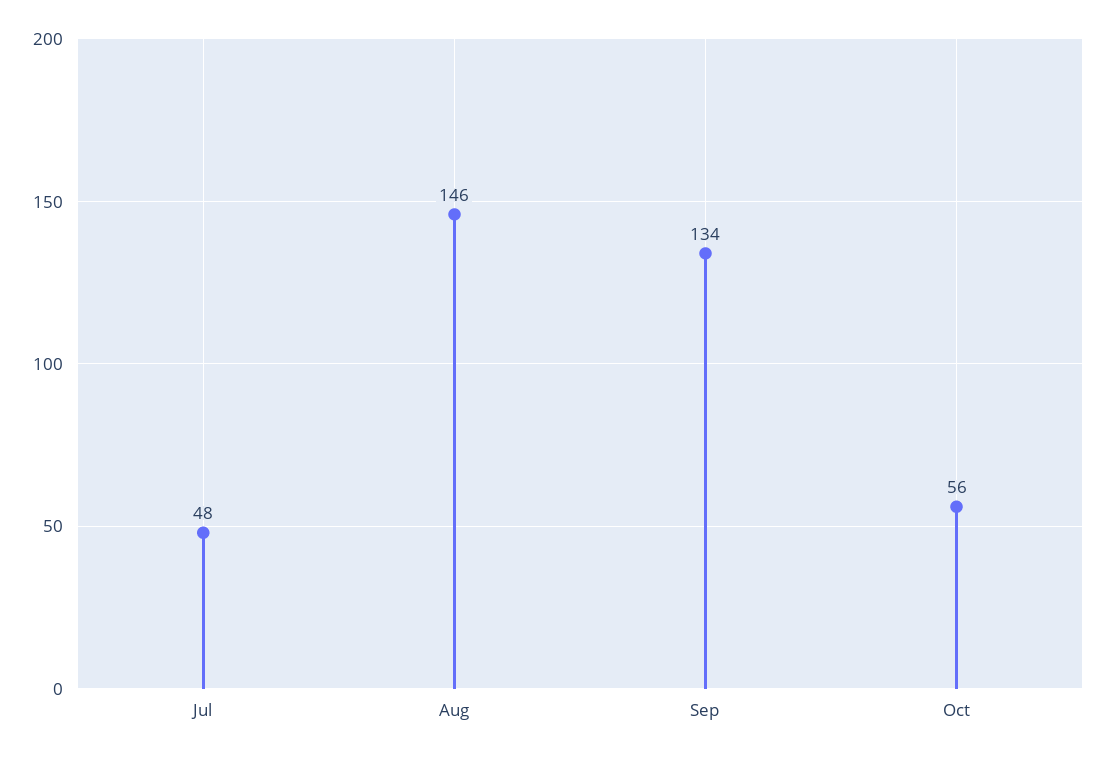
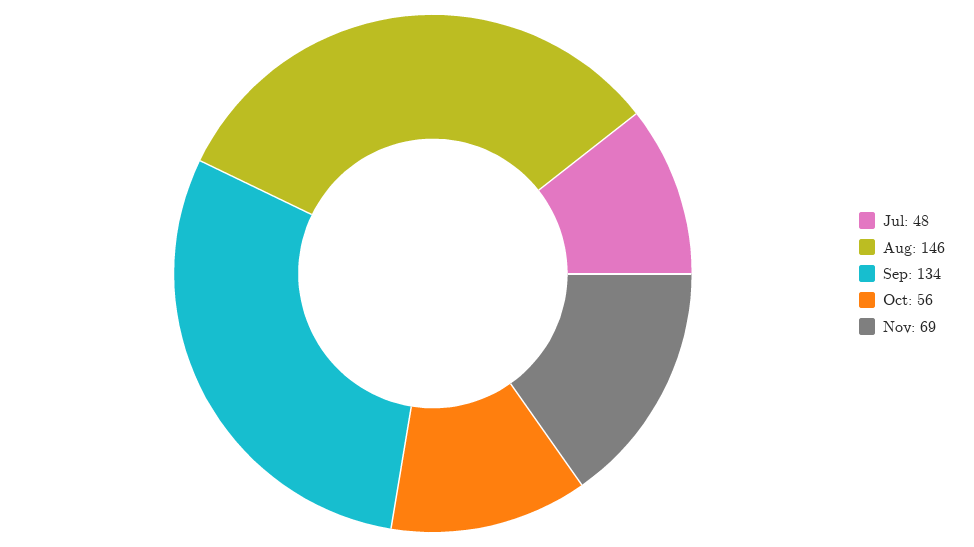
Nov: none -> 69

